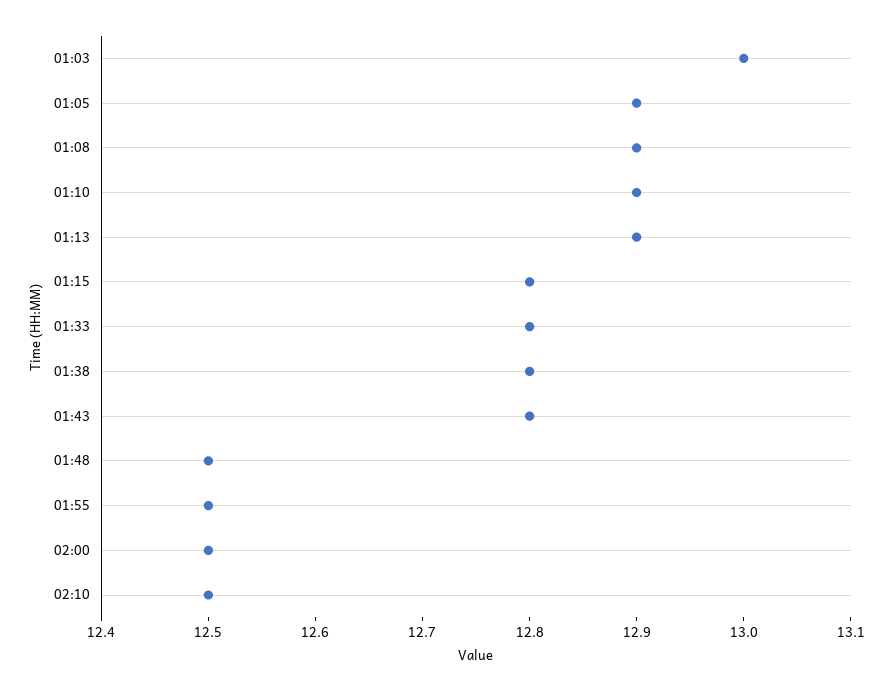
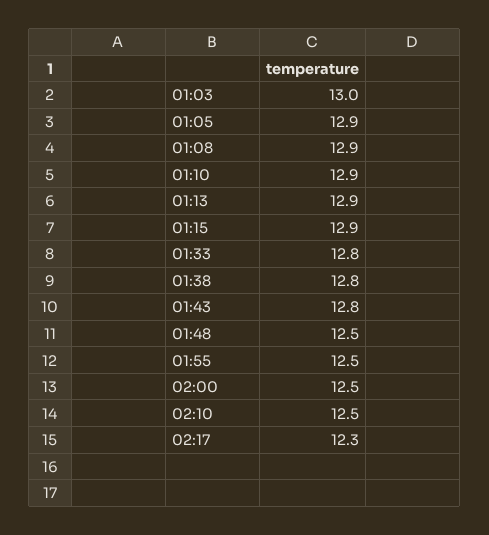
01:15: 12.8 -> 12.9
02:17: none -> 12.3

